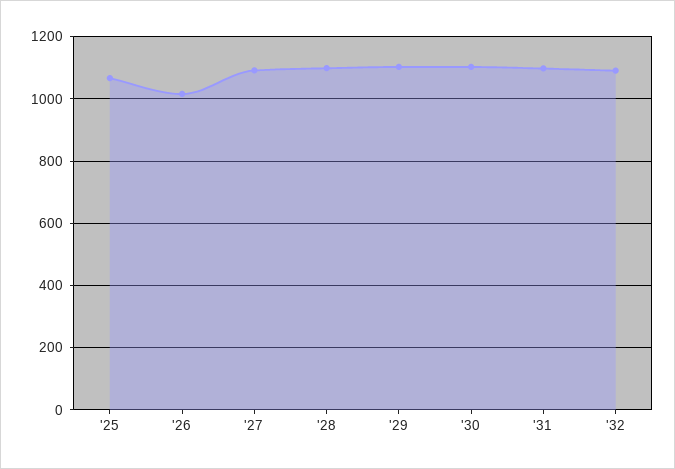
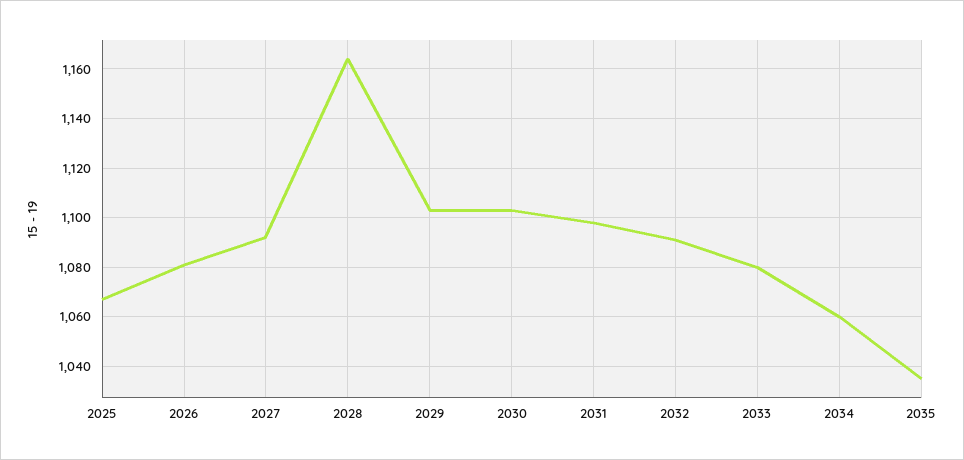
'26: 1020 -> 1080
'28: 1100 -> 1165
2033: none -> 1080
2034: none -> 1060
2035: none -> 1035

